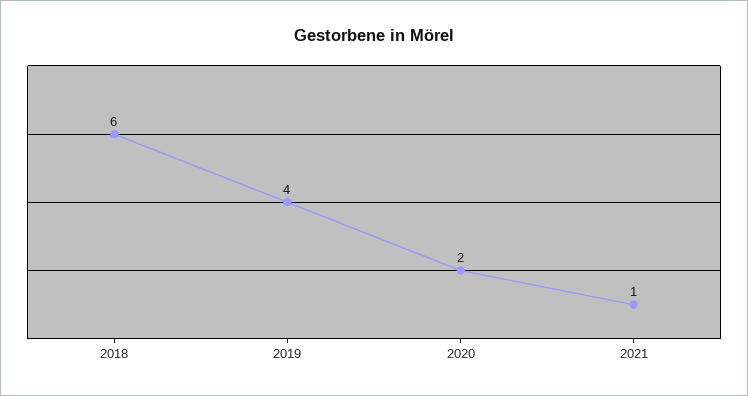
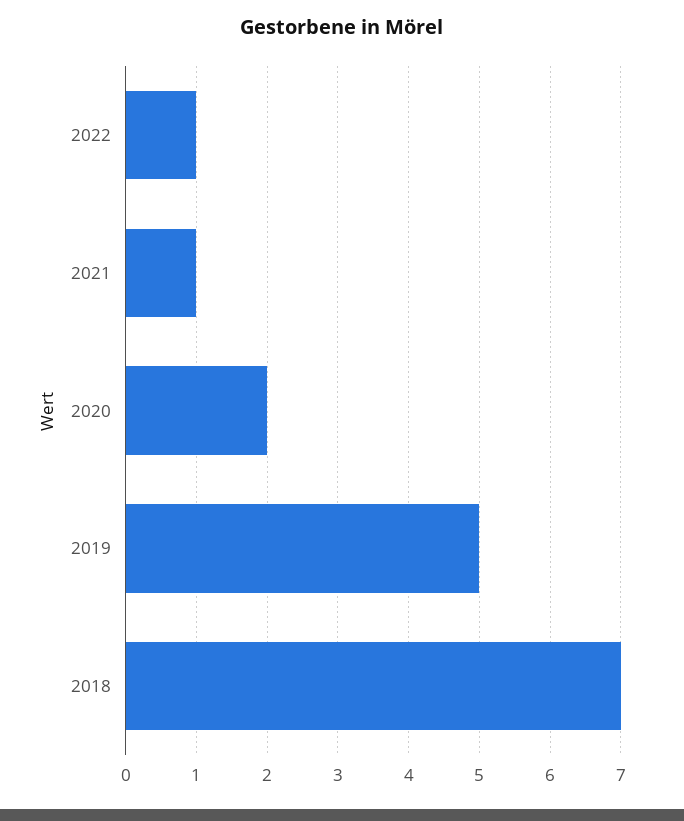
2018: 6 -> 7
2019: 4 -> 5
2022: none -> 1

